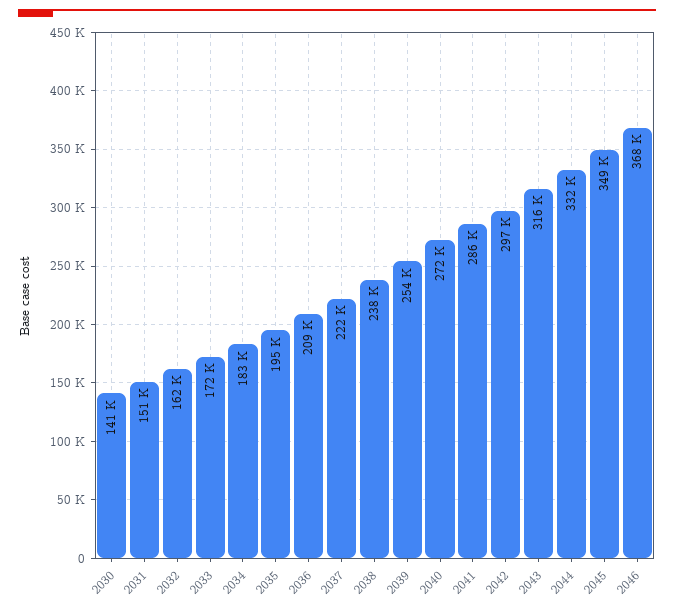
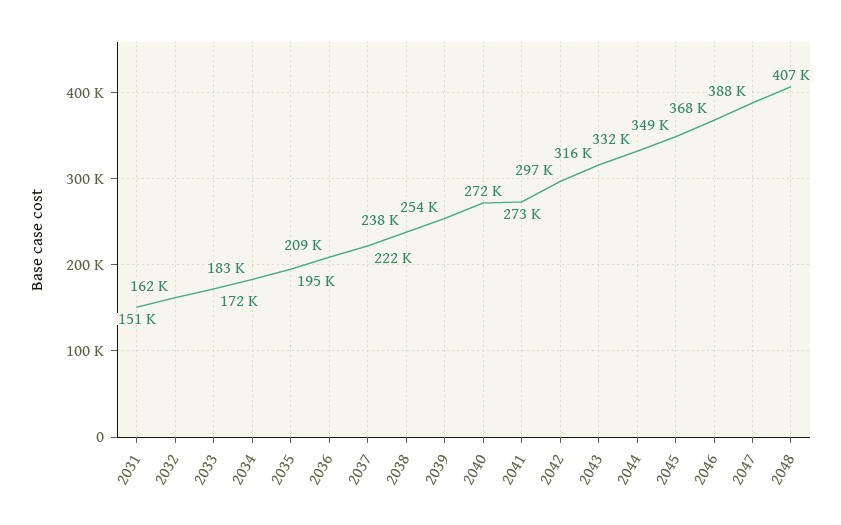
2030: 141000 -> none
2041: 286000 -> 273000
2047: none -> 388000
2048: none -> 407000

